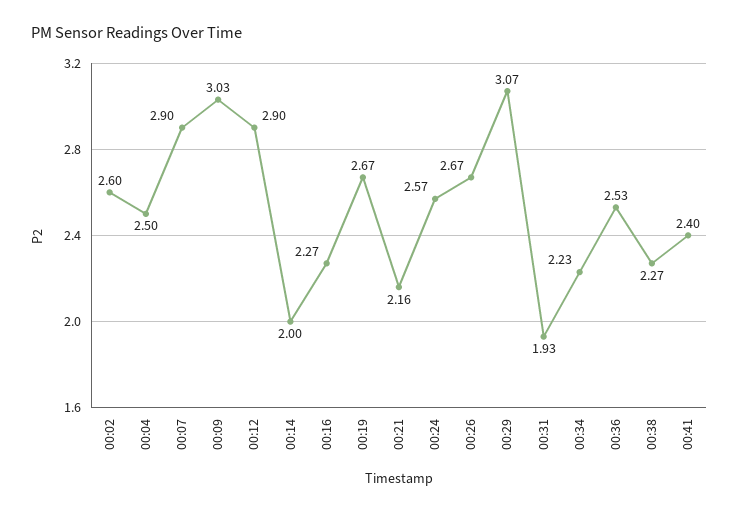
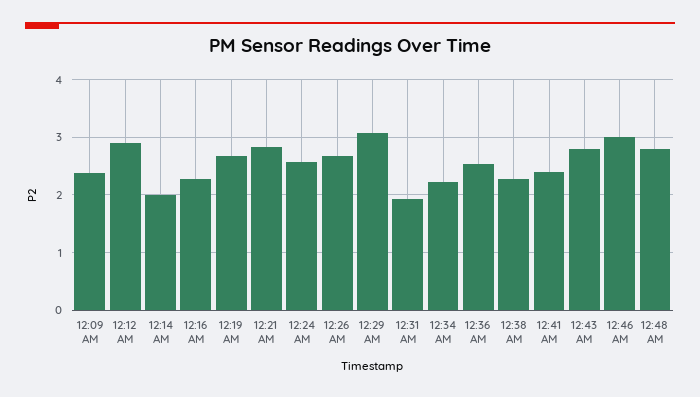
00:02: 2.6 -> none
00:04: 2.5 -> none
00:07: 2.9 -> none
00:09: 3.03 -> 2.4
00:21: 2.16 -> 2.8
12:43 AM: none -> 2.8
12:46 AM: none -> 3
12:48 AM: none -> 2.8

